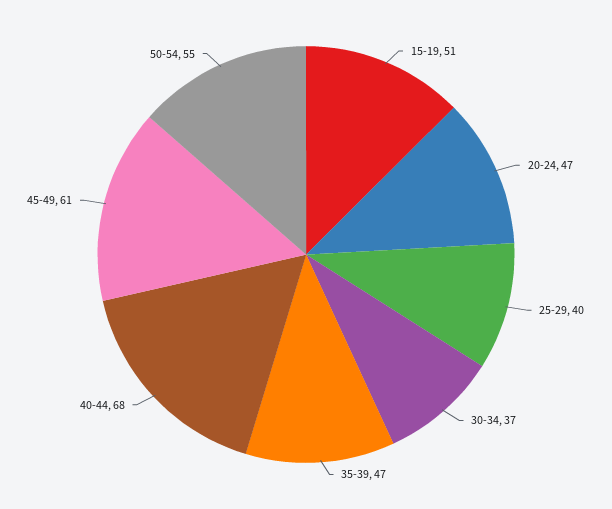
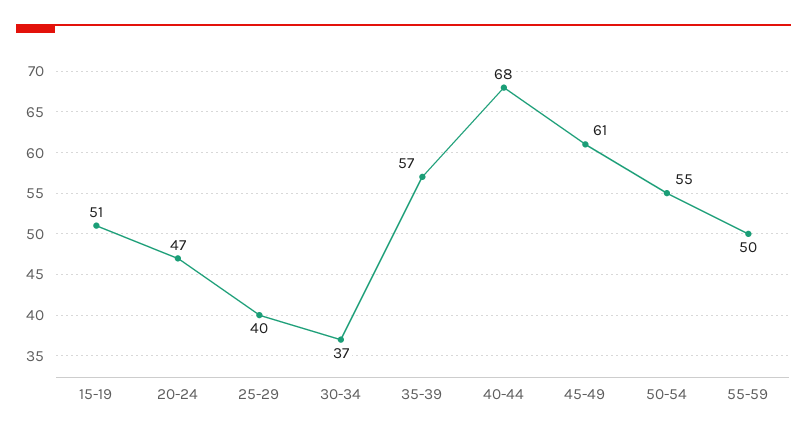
35-39: 47 -> 57
55-59: none -> 50

